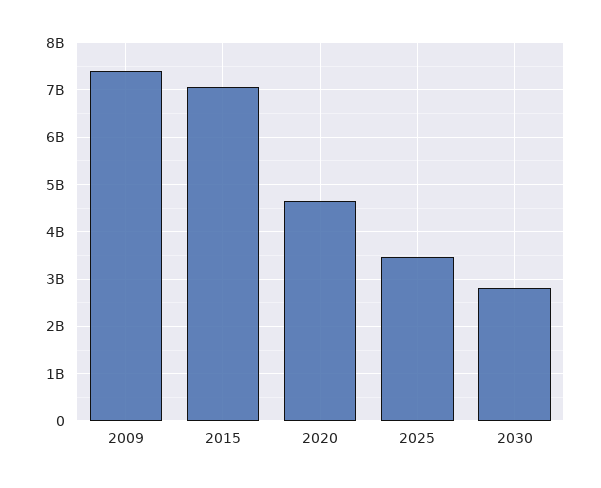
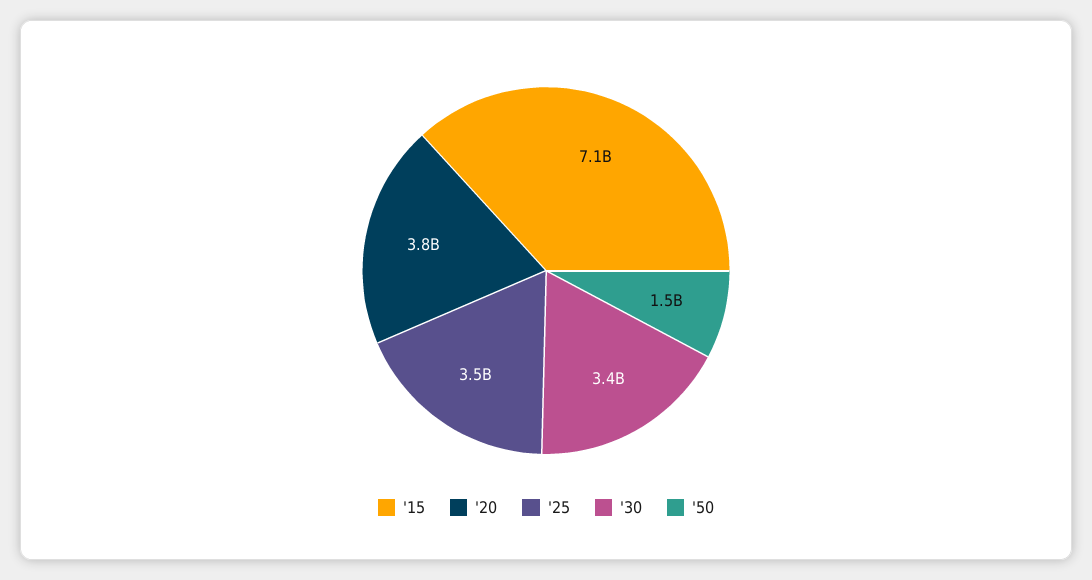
2009: 7400000000 -> none
2020: 4600000000 -> 3800000000
2030: 2800000000 -> 3400000000
'50: none -> 1500000000

